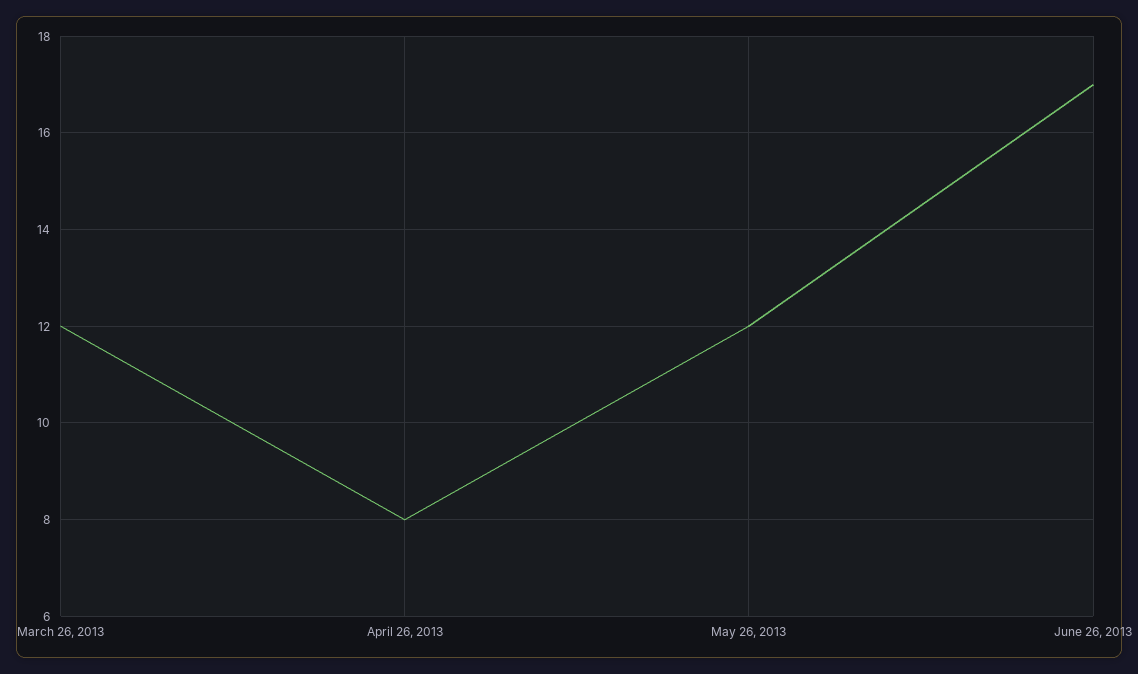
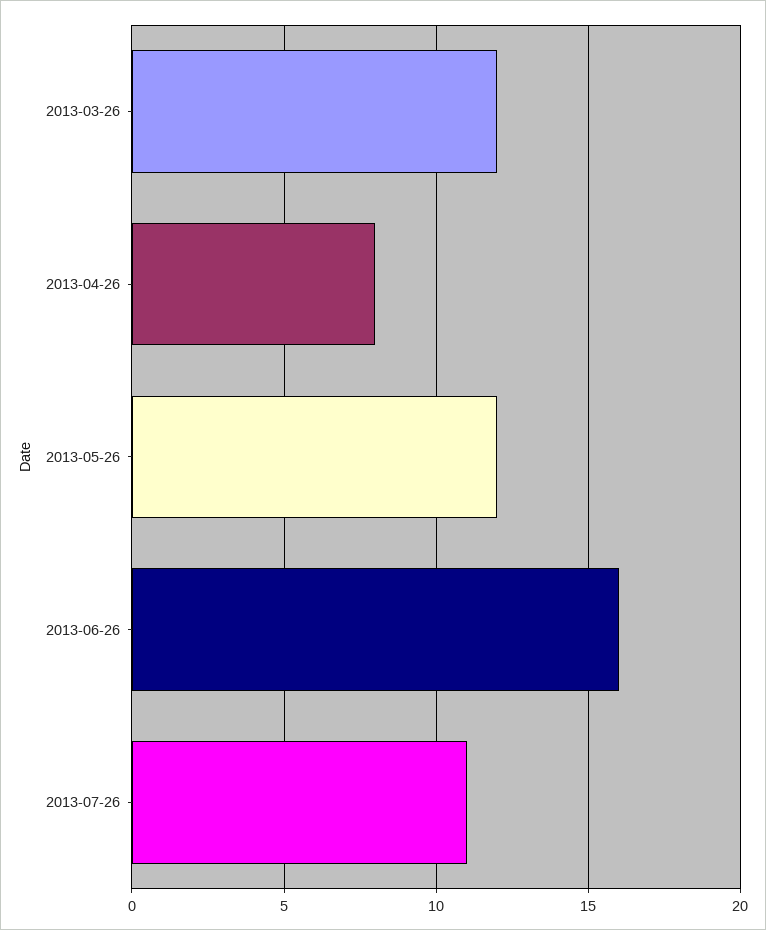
June 26, 2013: 17 -> 16
2013-07-26: none -> 11

